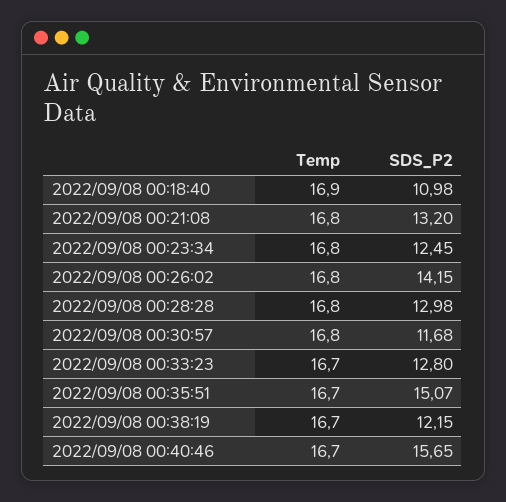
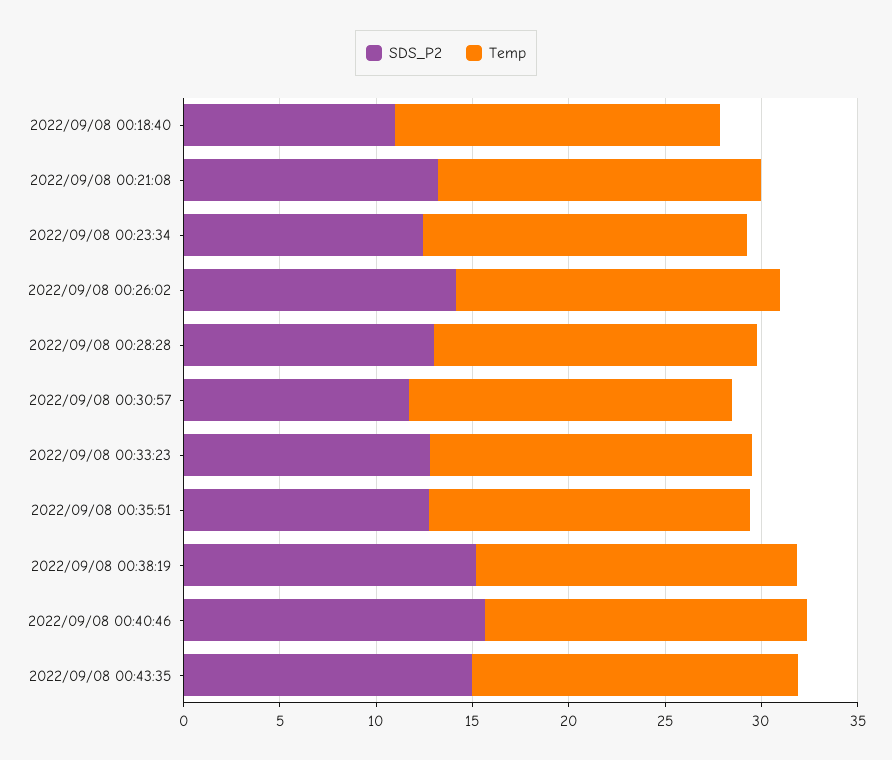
SDS_P2, 2022/09/08 00:35:51: 15.07 -> 13
SDS_P2, 2022/09/08 00:38:19: 12.15 -> 15
SDS_P2, 2022/09/08 00:43:35: none -> 15
Temp, 2022/09/08 00:43:35: none -> 17

